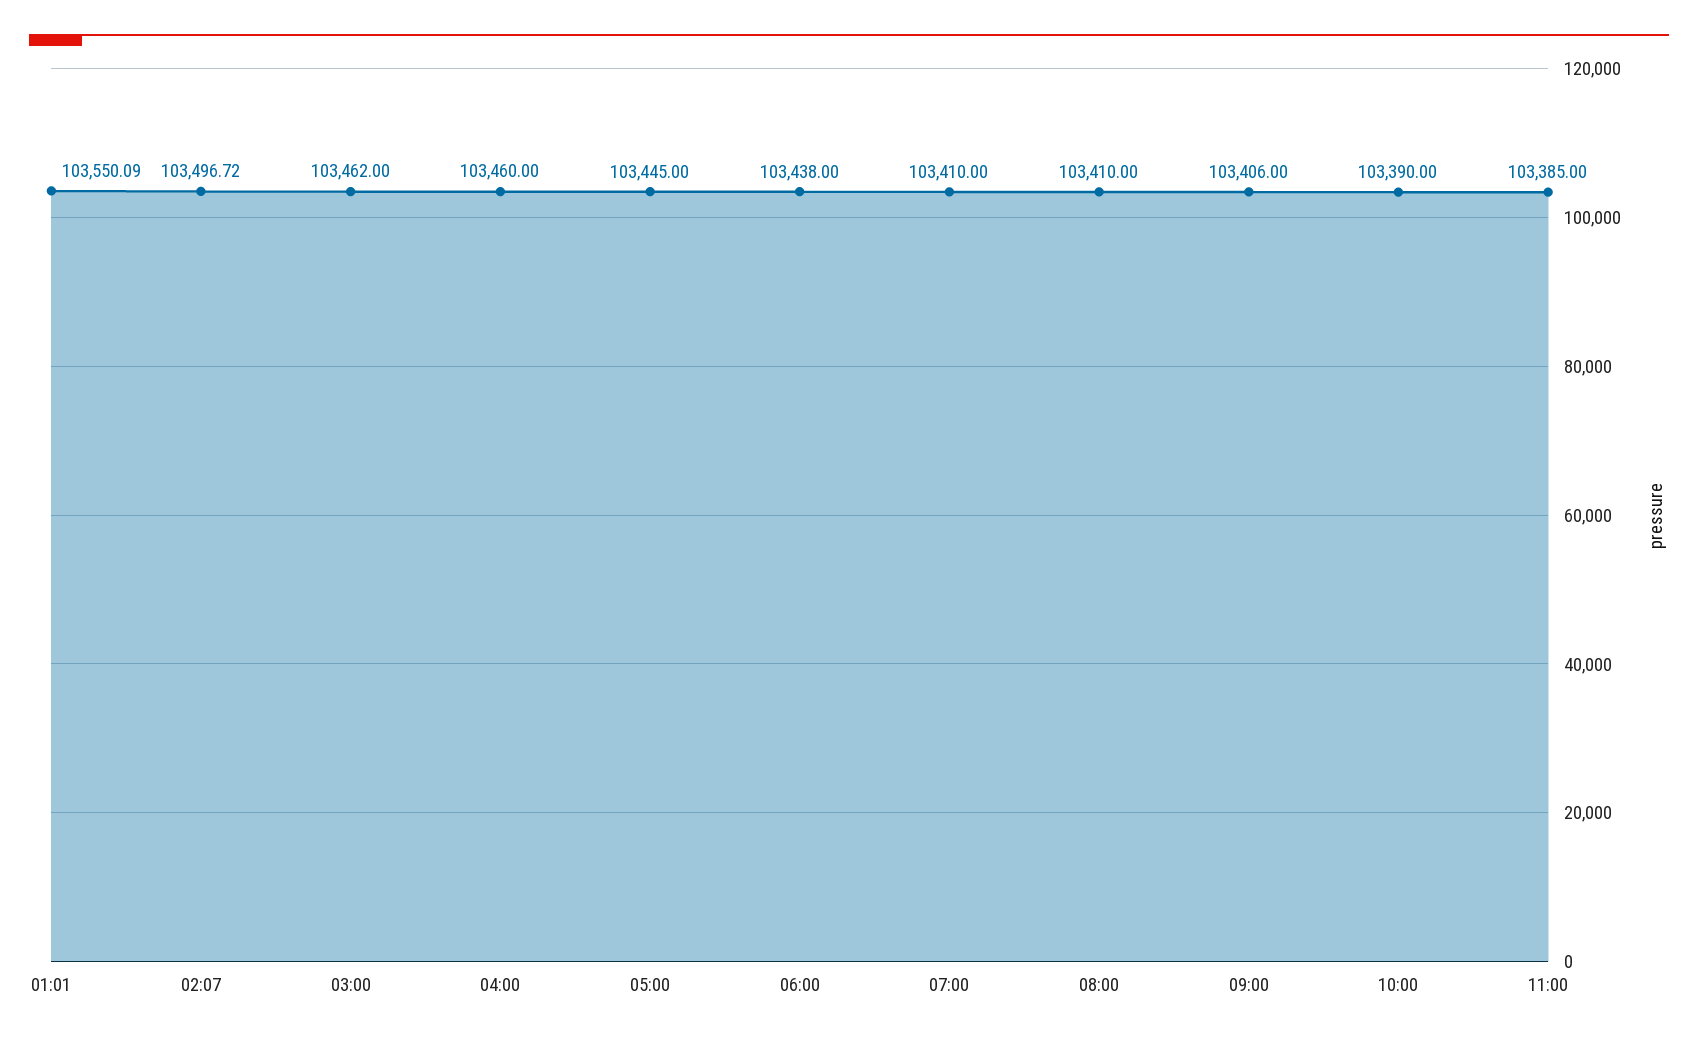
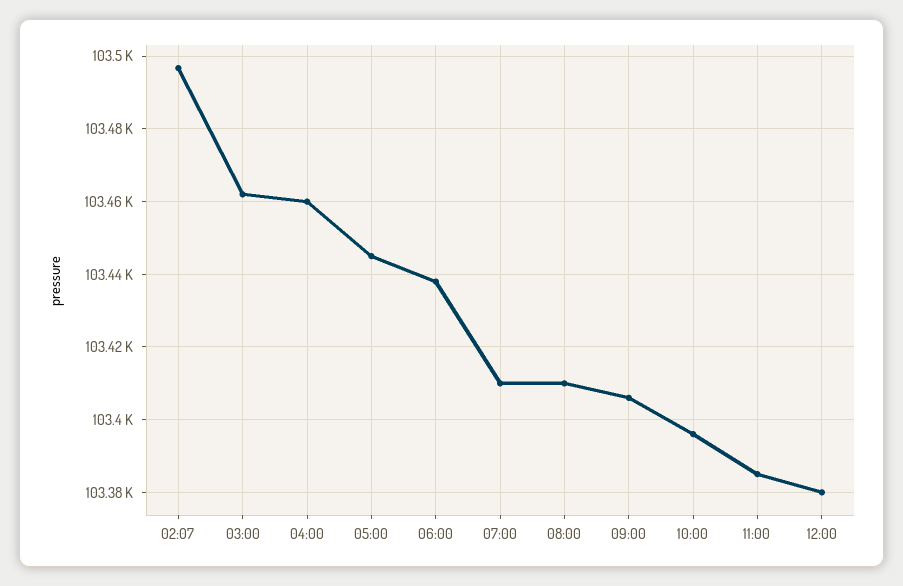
01:01: 103550.09 -> none
10:00: 103390 -> 103396
12:00: none -> 103380

